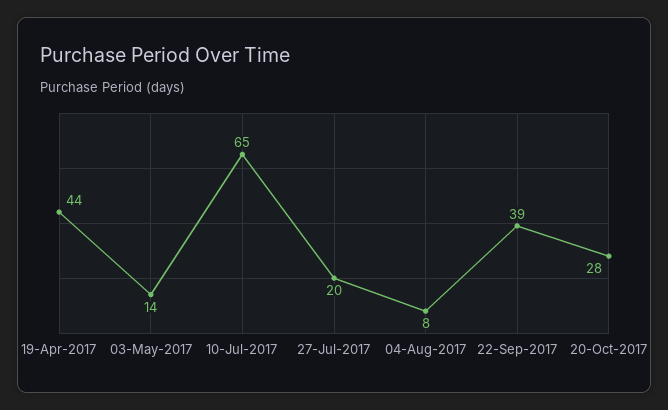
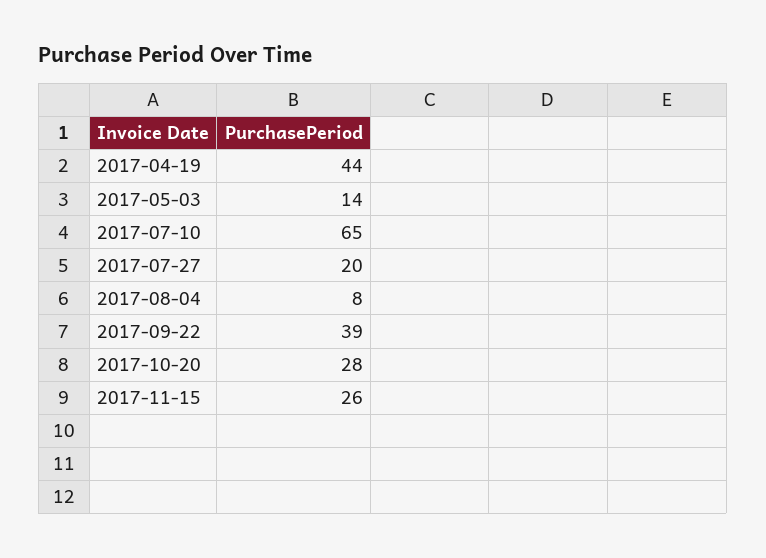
2017-11-15: none -> 26

